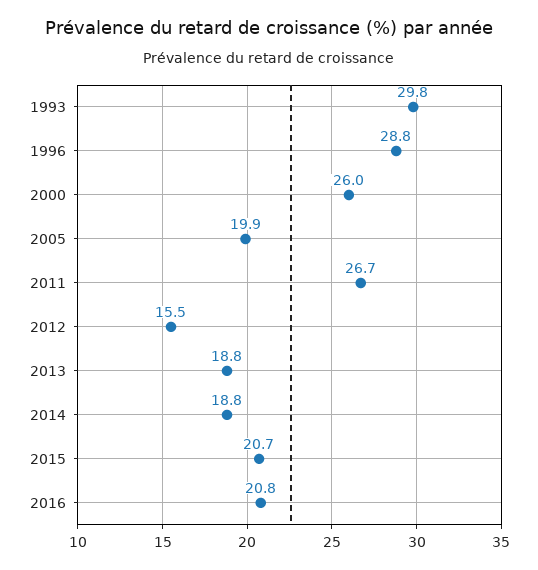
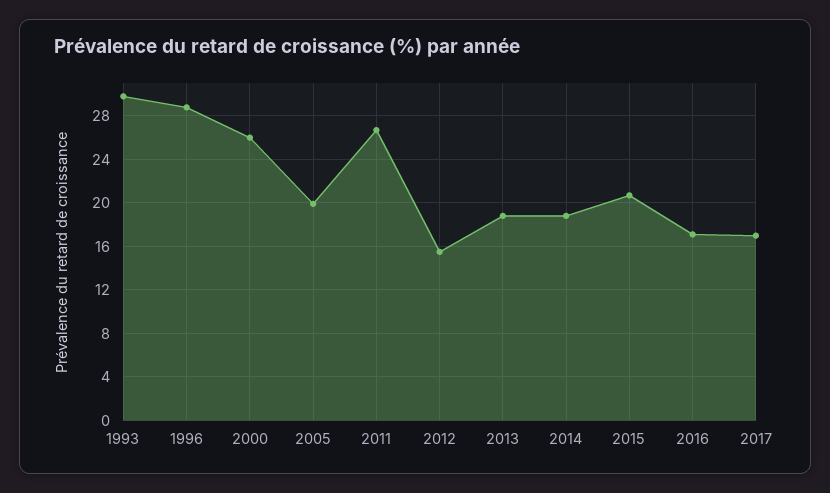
2016: 20.8 -> 17
2017: none -> 17

